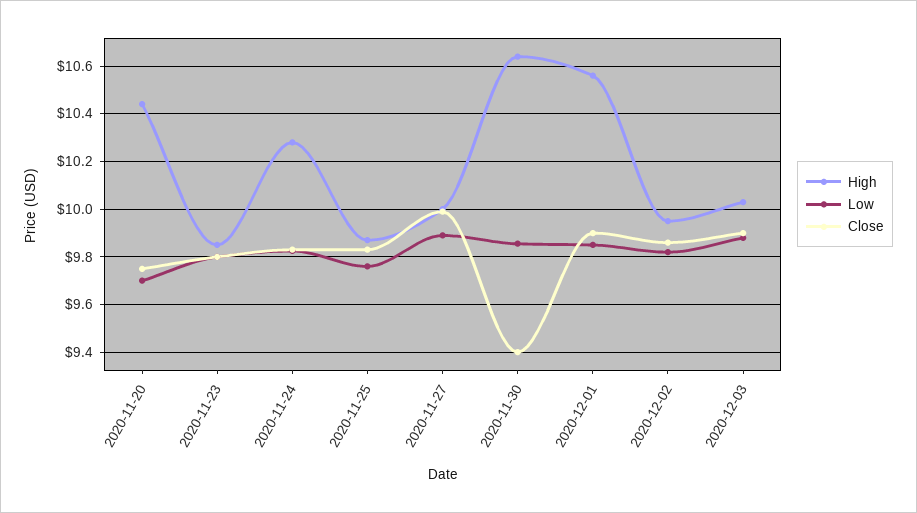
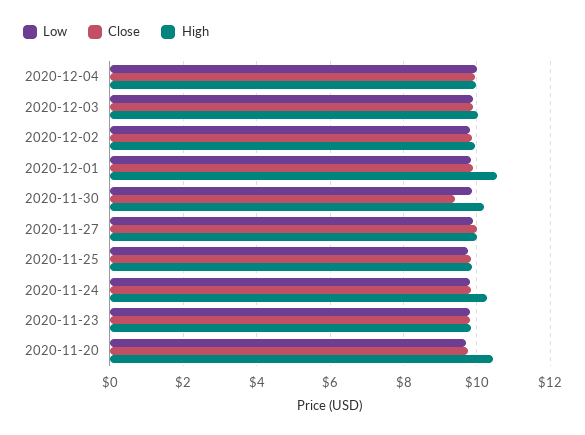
High, 2020-11-30: 10.65 -> 10.2
Low, 2020-12-04: none -> 10
Close, 2020-12-04: none -> 10
High, 2020-12-04: none -> 10

